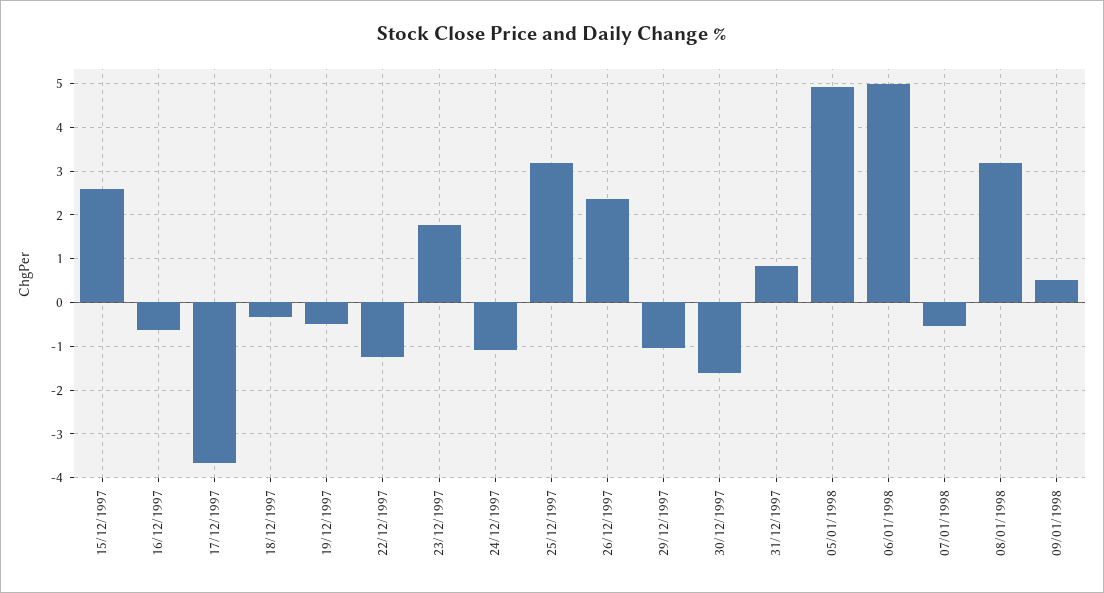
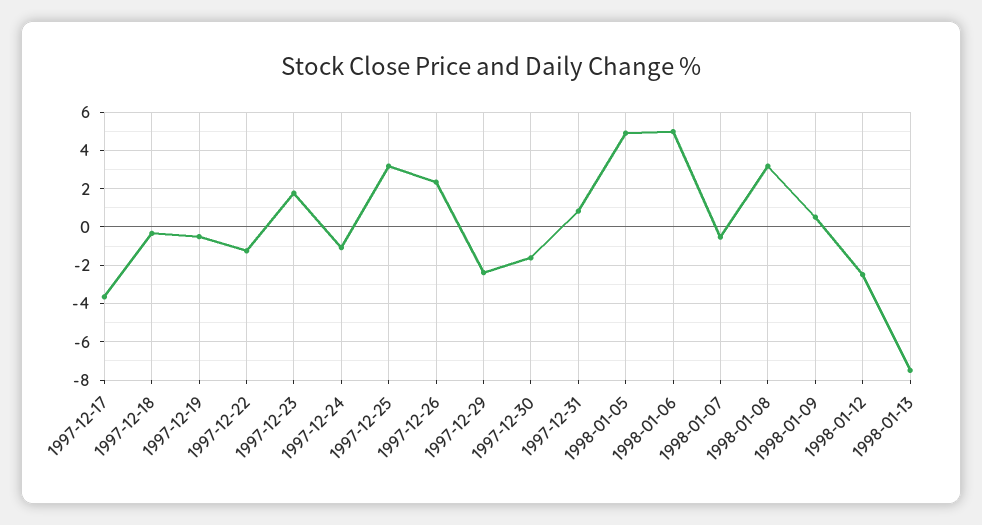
15/12/1997: 2.6 -> none
16/12/1997: -0.6 -> none
29/12/1997: -1 -> -2.5
1998-01-12: none -> -2.5
1998-01-13: none -> -7.5

